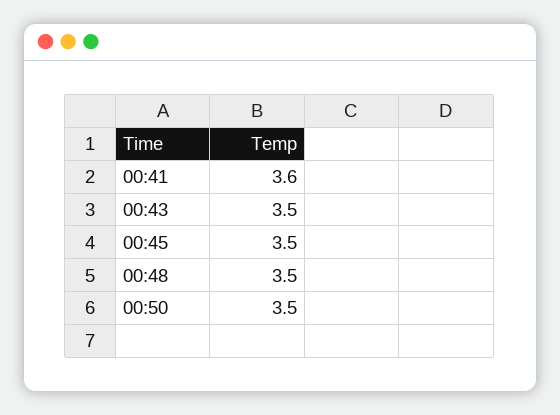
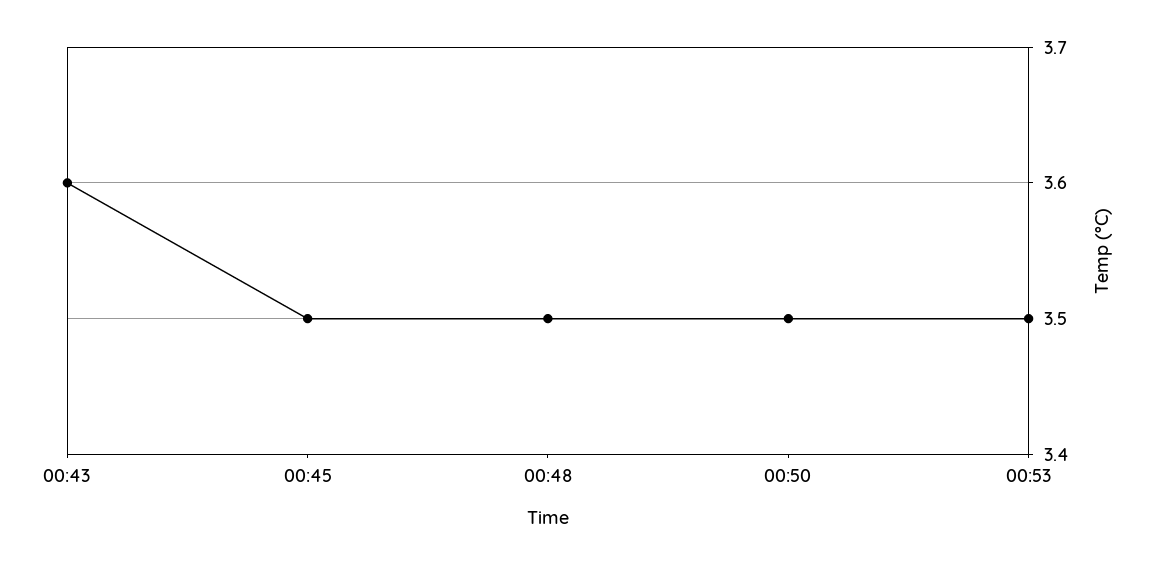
00:41: 3.6 -> none
00:43: 3.5 -> 3.6
00:53: none -> 3.5

